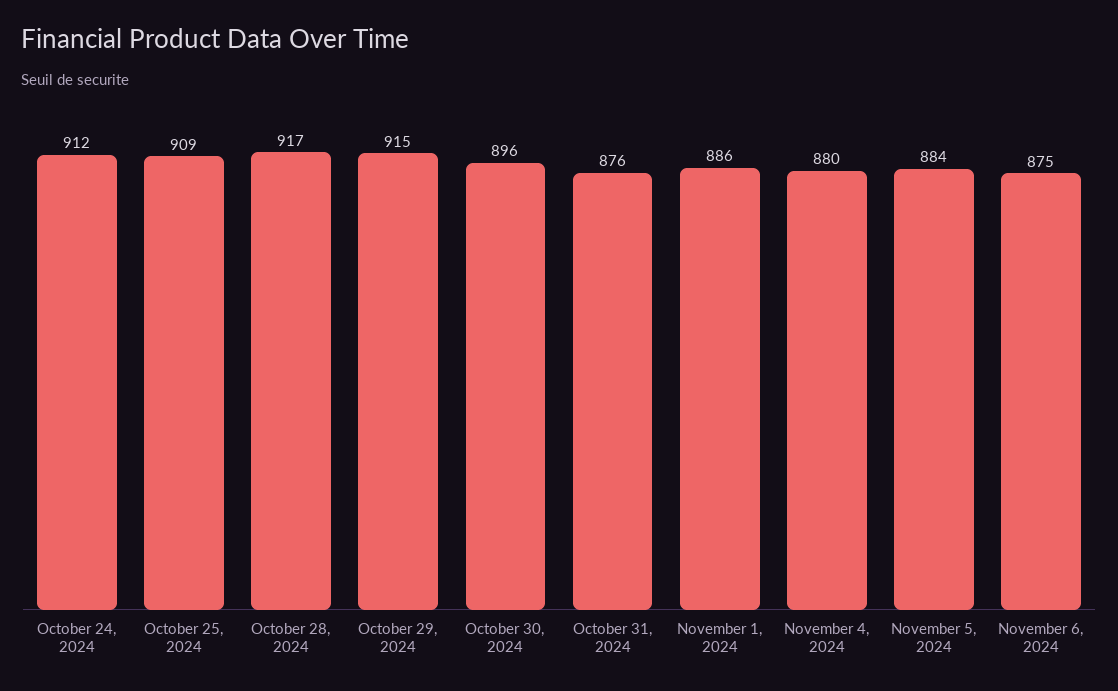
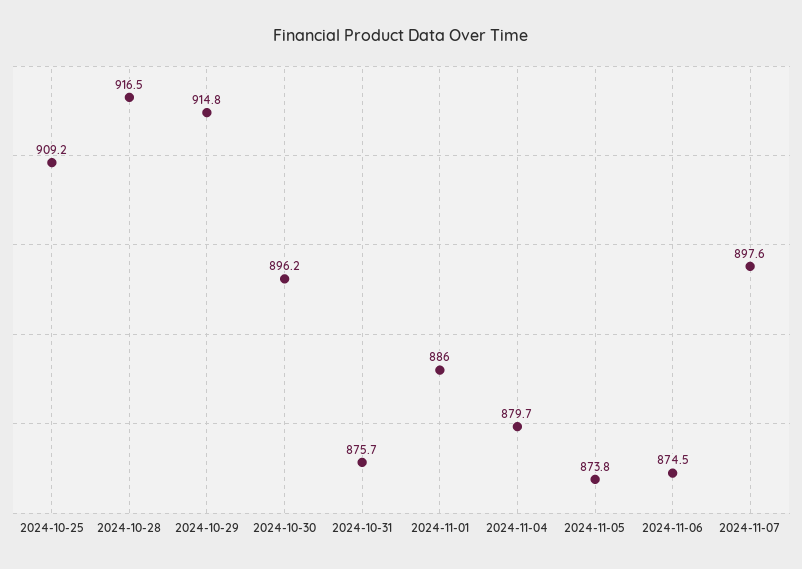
October 24, 2024: 912 -> none
November 5, 2024: 884 -> 873.8
2024-11-07: none -> 897.6

